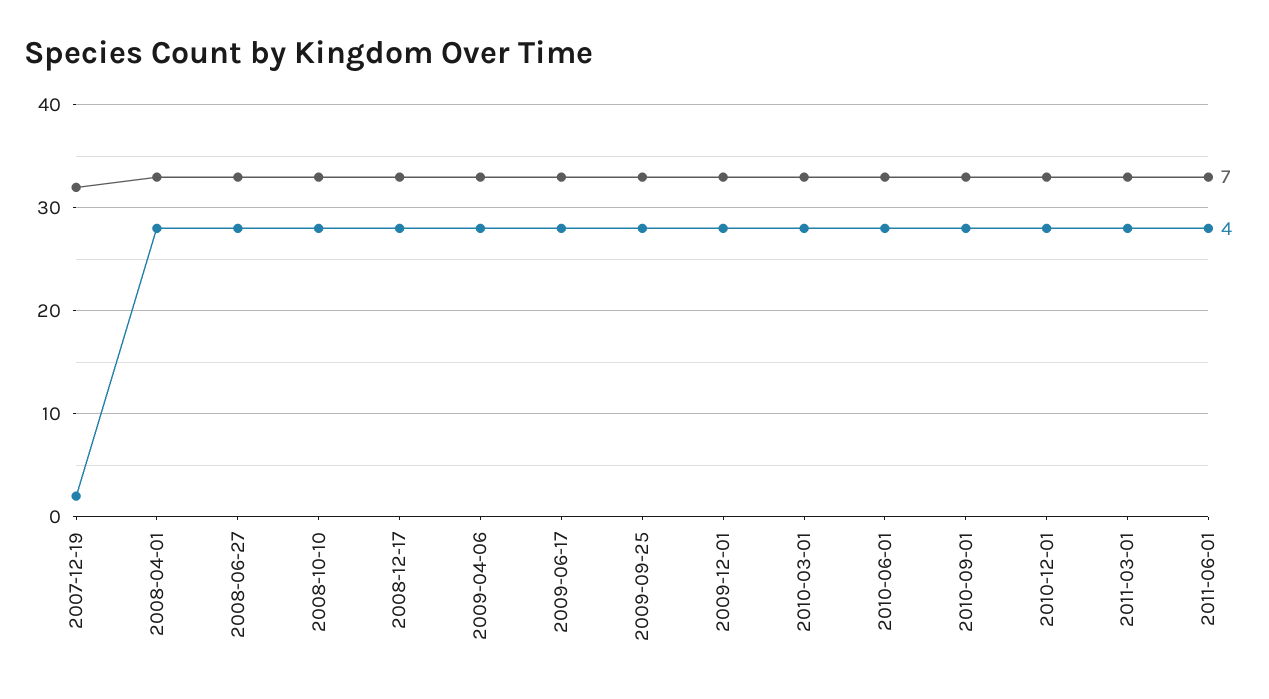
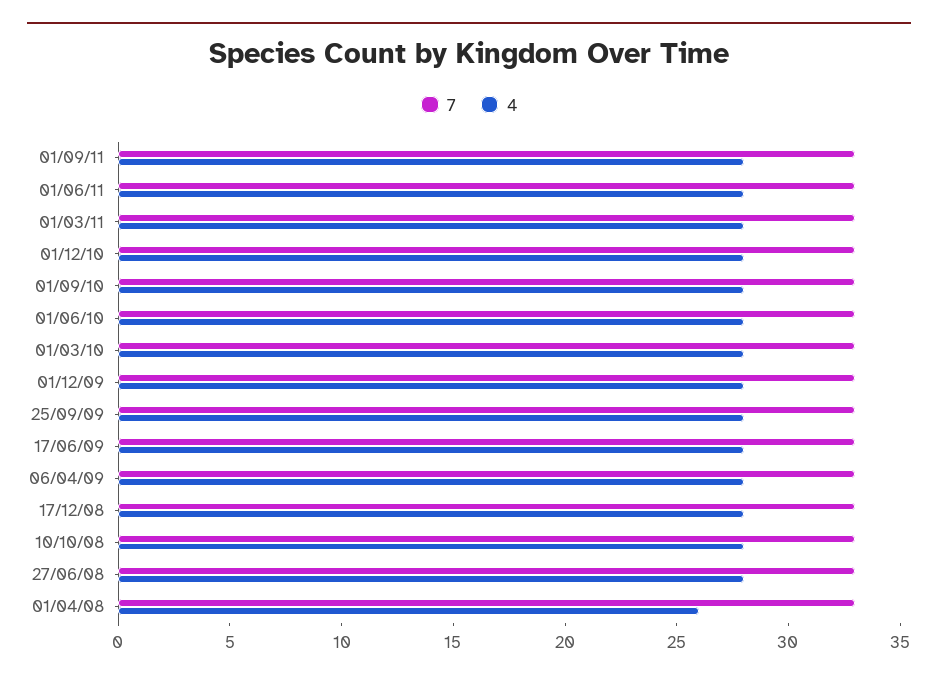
7, 2007-12-19: 32 -> none
4, 2007-12-19: 2 -> none
4, 2008-04-01: 28 -> 26
7, 01/09/11: none -> 33
4, 01/09/11: none -> 28

